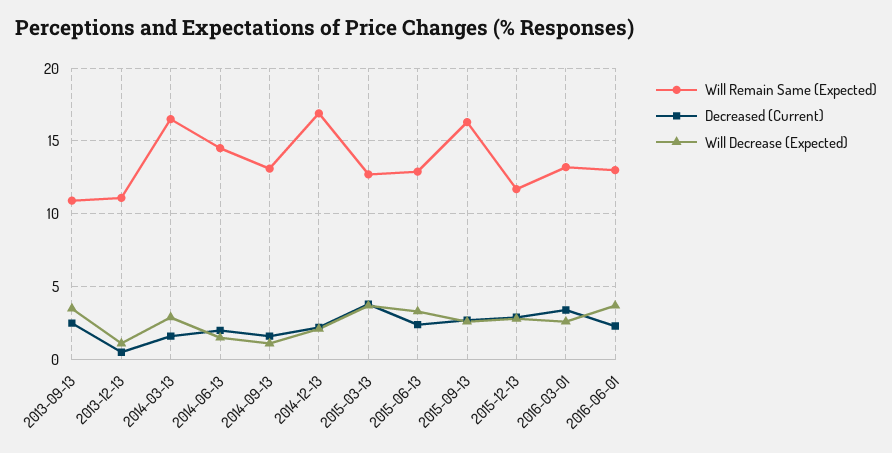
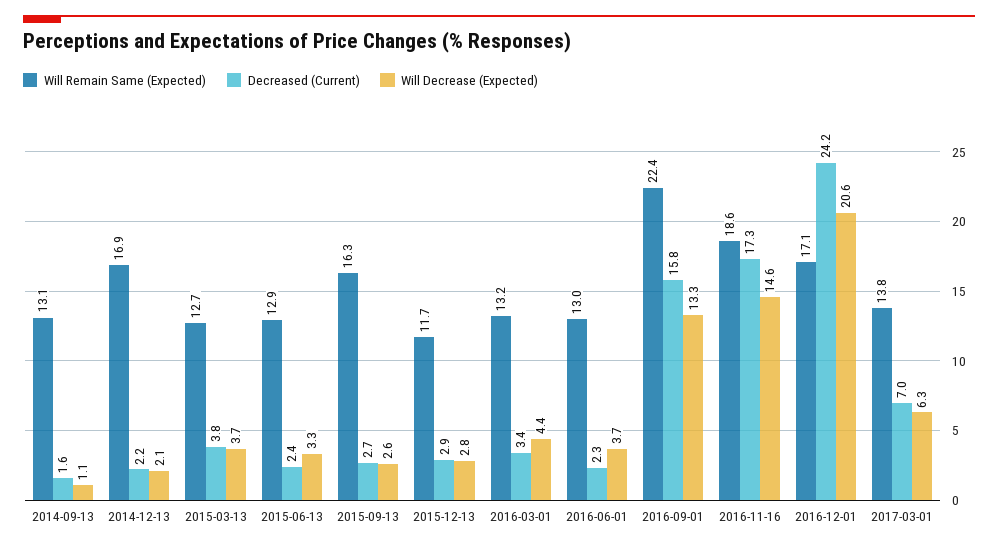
Will Remain Same (Expected), 2013-09-13: 11 -> none
Decreased (Current), 2013-09-13: 2.5 -> none
Will Decrease (Expected), 2013-09-13: 3.5 -> none
Will Remain Same (Expected), 2013-12-13: 11 -> none
Decreased (Current), 2013-12-13: 0.5 -> none
Will Decrease (Expected), 2013-12-13: 1 -> none
Will Remain Same (Expected), 2014-03-13: 16.5 -> none
Decreased (Current), 2014-03-13: 1.5 -> none
Will Decrease (Expected), 2014-03-13: 3 -> none
Will Remain Same (Expected), 2014-06-13: 14.5 -> none
Decreased (Current), 2014-06-13: 2 -> none
Will Decrease (Expected), 2014-06-13: 1.5 -> none
Will Decrease (Expected), 2016-03-01: 2.5 -> 4.4
Will Remain Same (Expected), 2016-09-01: none -> 22.4
Decreased (Current), 2016-09-01: none -> 15.8
Will Decrease (Expected), 2016-09-01: none -> 13.3
Will Remain Same (Expected), 2016-11-16: none -> 18.6
Decreased (Current), 2016-11-16: none -> 17.3
Will Decrease (Expected), 2016-11-16: none -> 14.6
Will Remain Same (Expected), 2016-12-01: none -> 17.1
Decreased (Current), 2016-12-01: none -> 24.2
Will Decrease (Expected), 2016-12-01: none -> 20.6
Will Remain Same (Expected), 2017-03-01: none -> 13.8
Decreased (Current), 2017-03-01: none -> 7
Will Decrease (Expected), 2017-03-01: none -> 6.3

